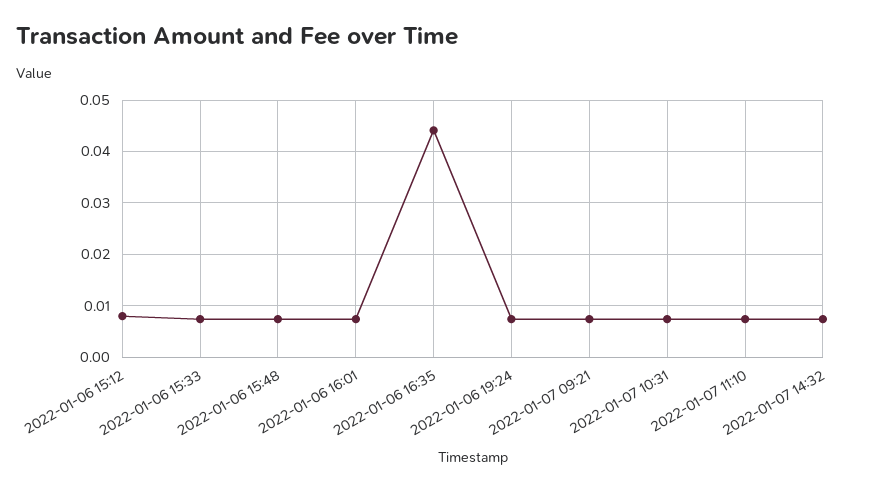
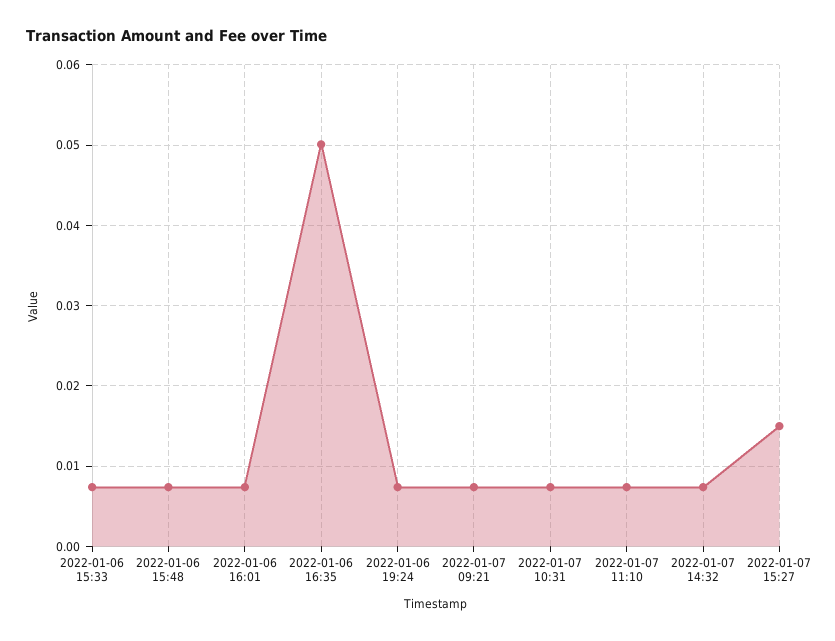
2022-01-06 15:12: 0.008 -> none
2022-01-06 16:35: 0.044 -> 0.05
2022-01-07 15:27: none -> 0.015

